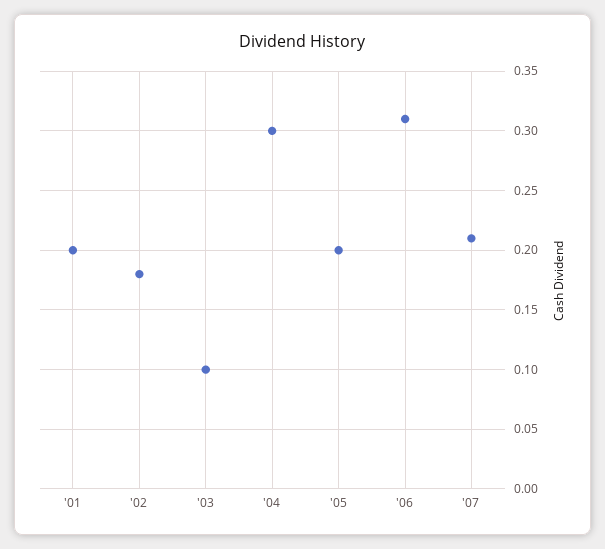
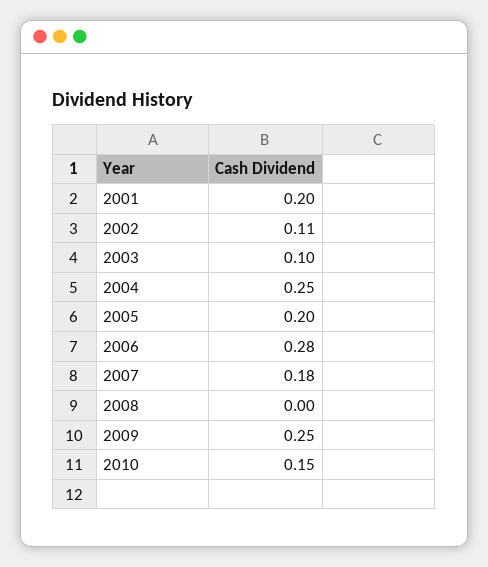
'02: 0.18 -> 0.11
'04: 0.3 -> 0.25
'06: 0.31 -> 0.28
'07: 0.21 -> 0.18
2008: none -> 0
2009: none -> 0.25
2010: none -> 0.15

